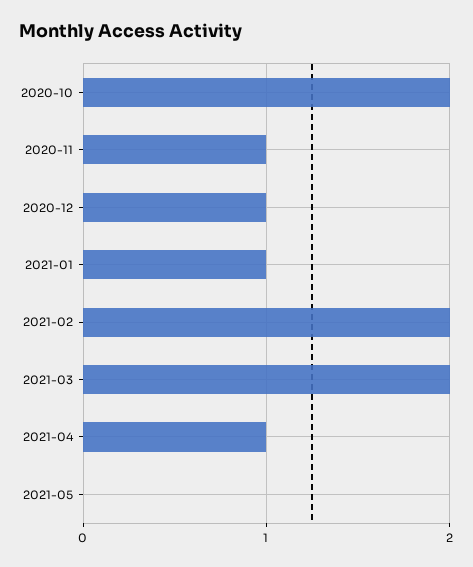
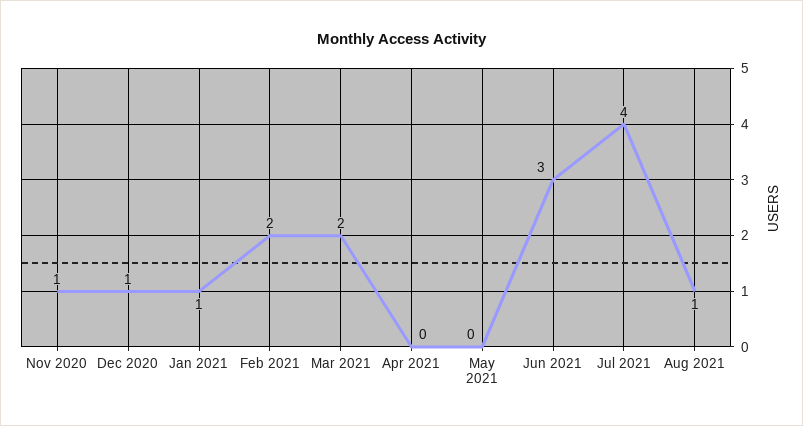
2020-10: 2 -> none
2021-04: 1 -> 0
Jun 2021: none -> 3
Jul 2021: none -> 4
Aug 2021: none -> 1

